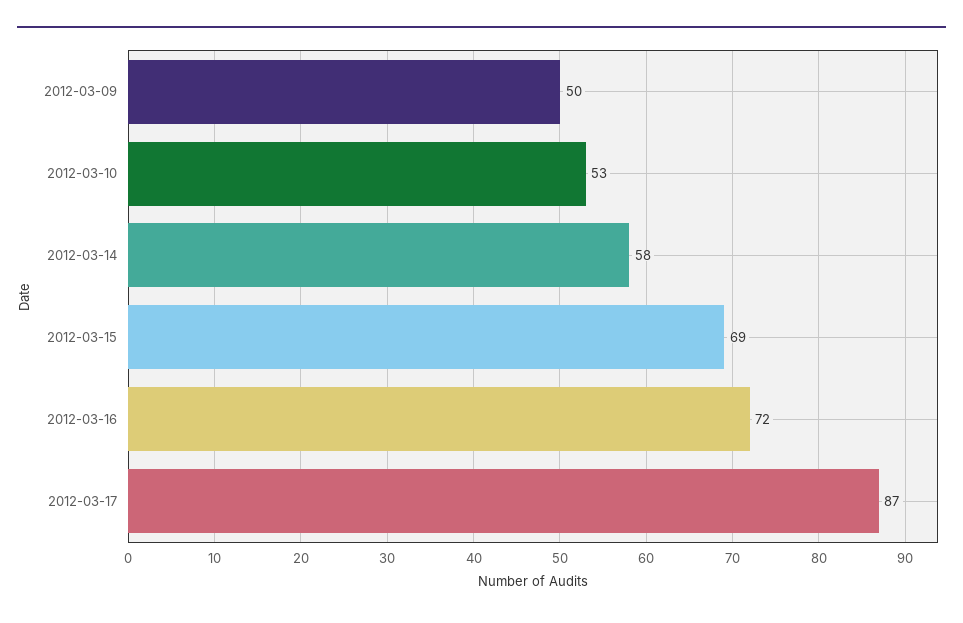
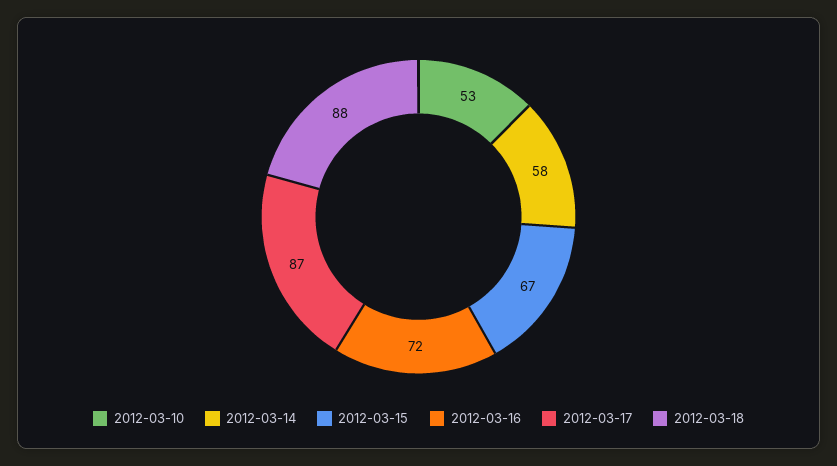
2012-03-09: 50 -> none
2012-03-15: 69 -> 67
2012-03-18: none -> 88

